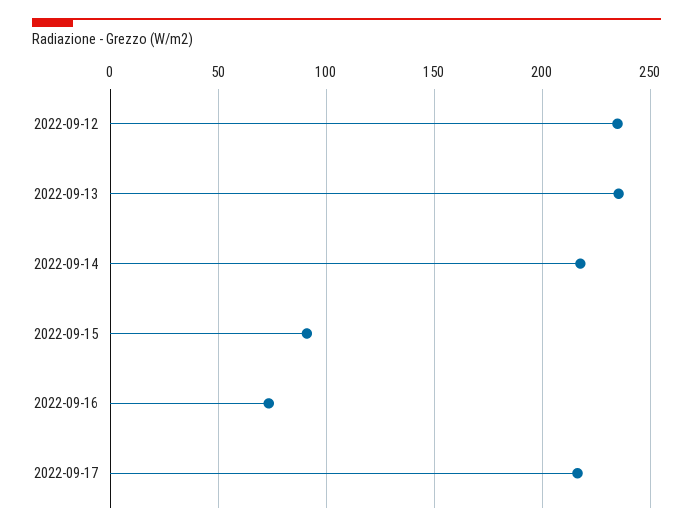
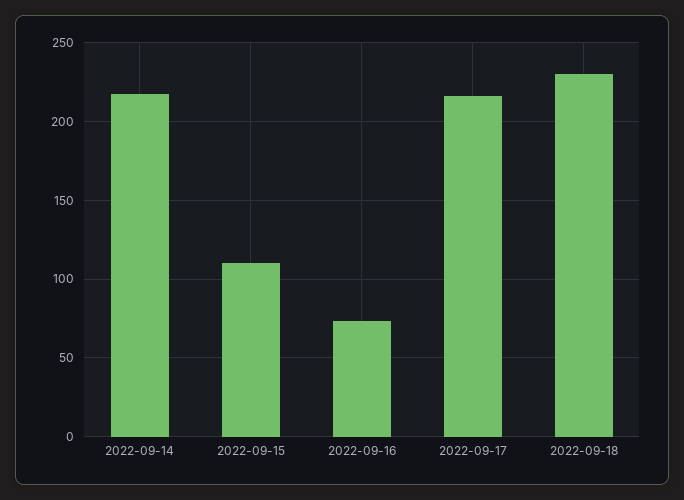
2022-09-12: 235 -> none
2022-09-13: 235 -> none
2022-09-15: 90 -> 110
2022-09-18: none -> 230

